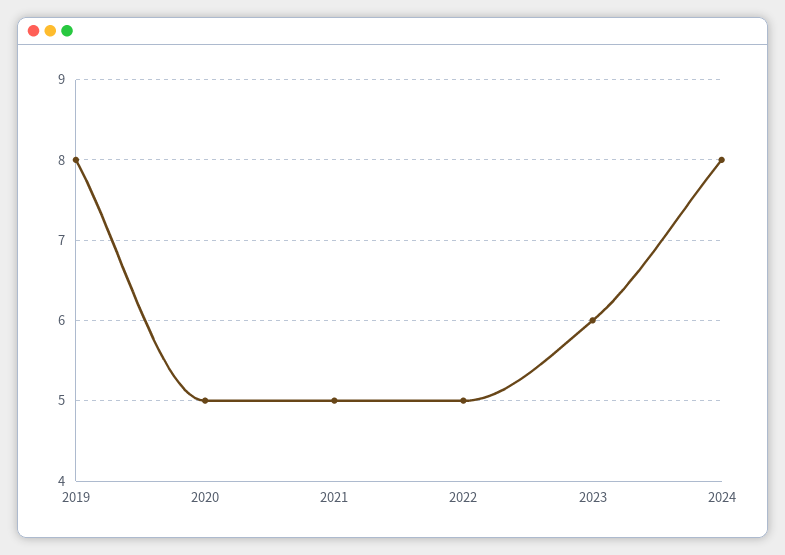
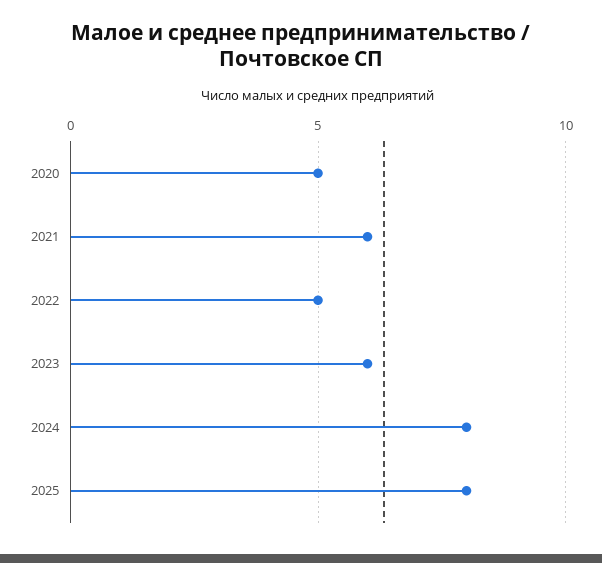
2019: 8 -> none
2021: 5 -> 6
2025: none -> 8

